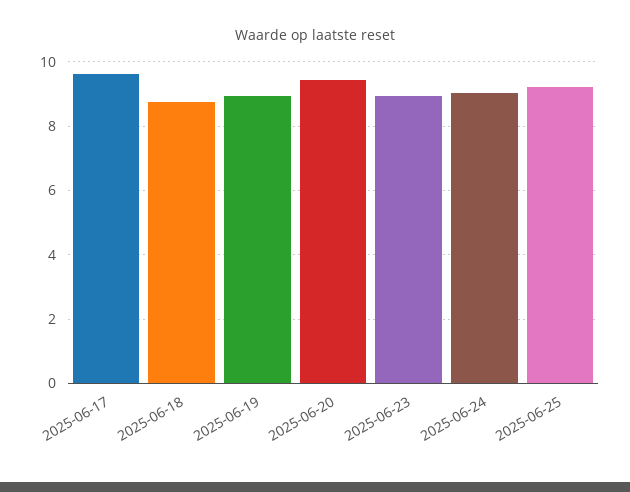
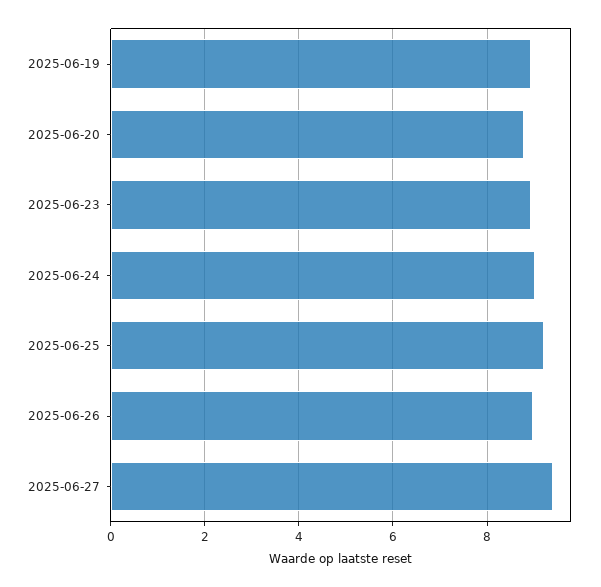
2025-06-17: 9.6 -> none
2025-06-18: 8.8 -> none
2025-06-20: 9.4 -> 8.8
2025-06-26: none -> 9
2025-06-27: none -> 9.4

